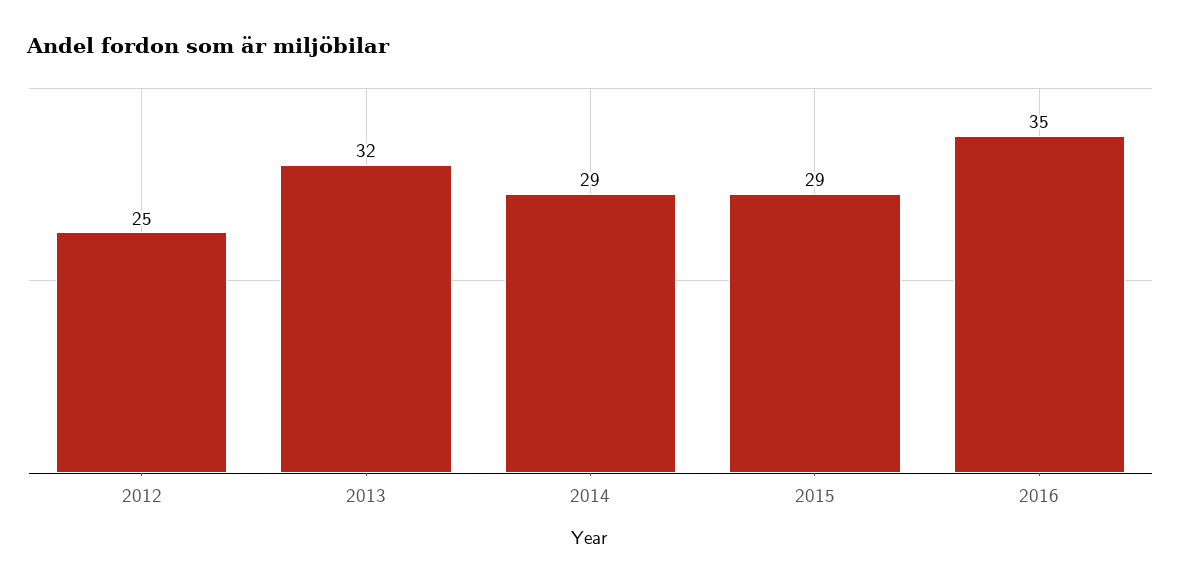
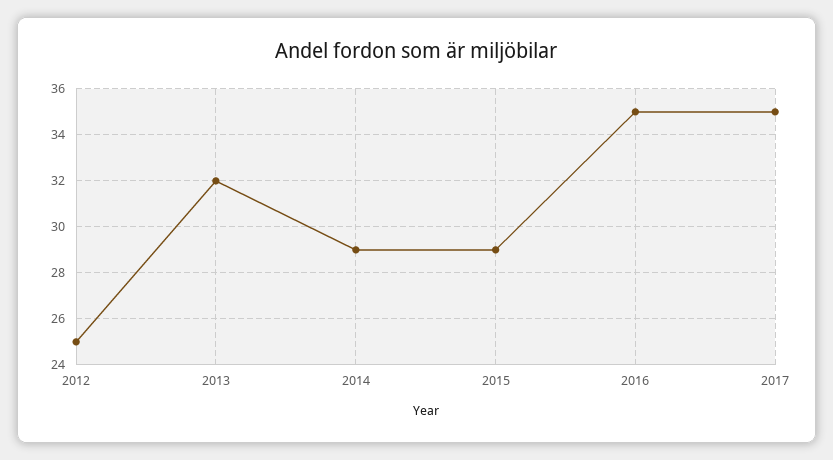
2017: none -> 35

